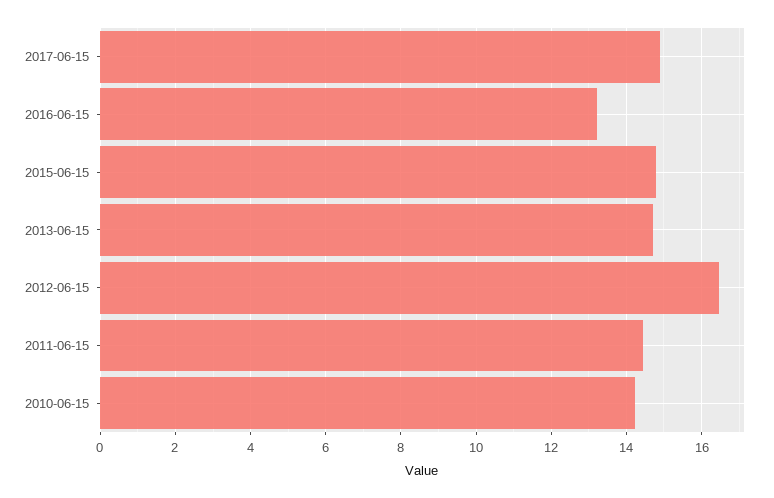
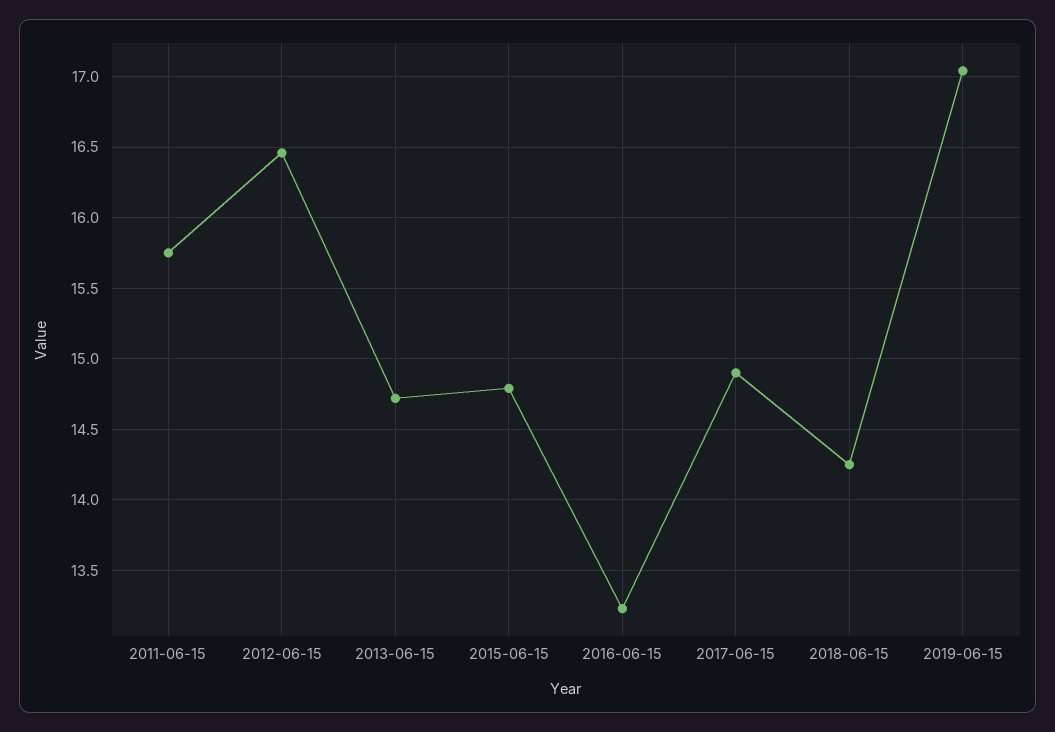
2011-06-15: 14.4 -> 15.75
2010-06-15: 14.2 -> none
2018-06-15: none -> 14.25
2019-06-15: none -> 17.05

